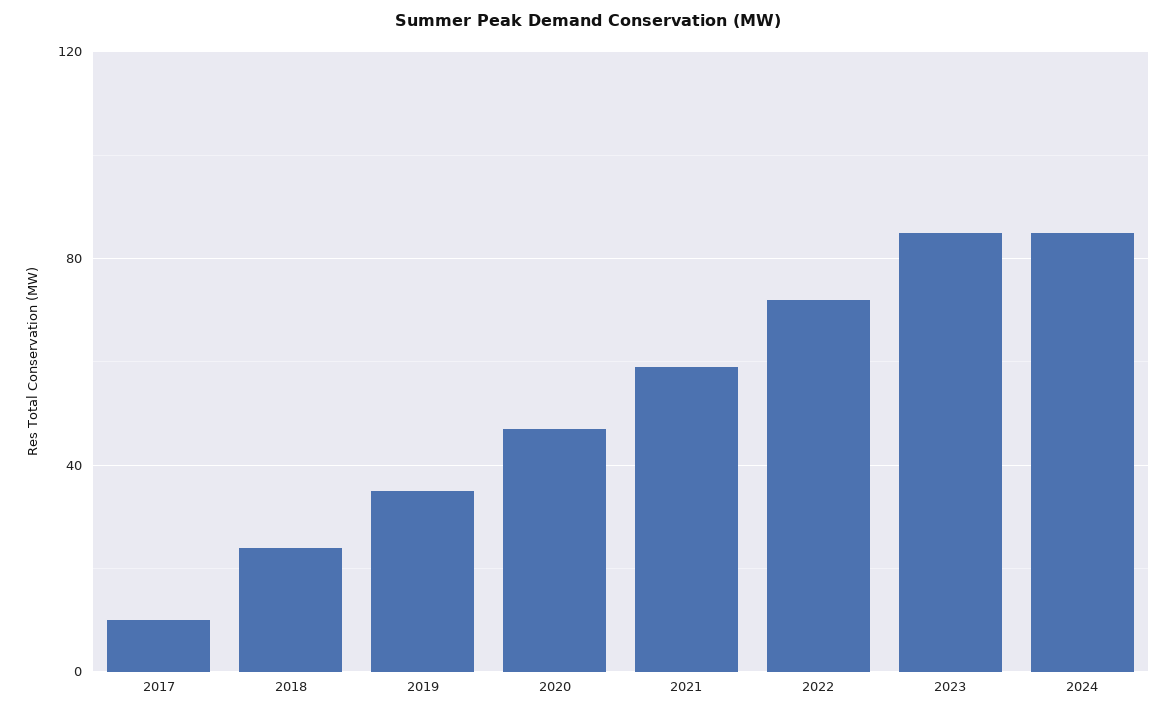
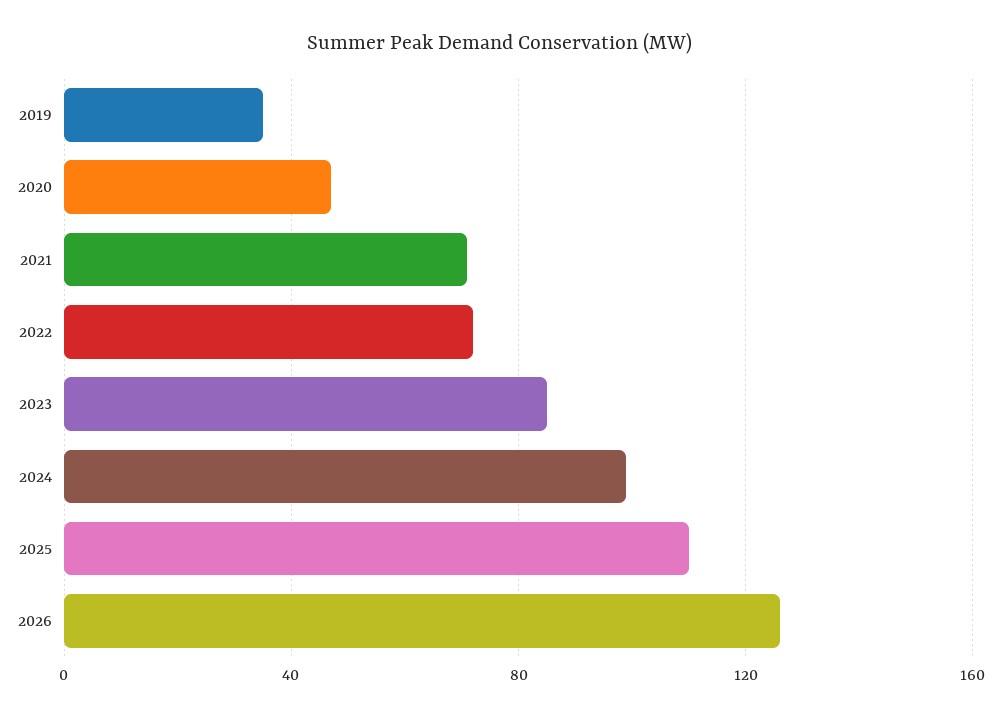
2017: 10 -> none
2018: 25 -> none
2021: 60 -> 70
2024: 85 -> 100
2025: none -> 110
2026: none -> 125

